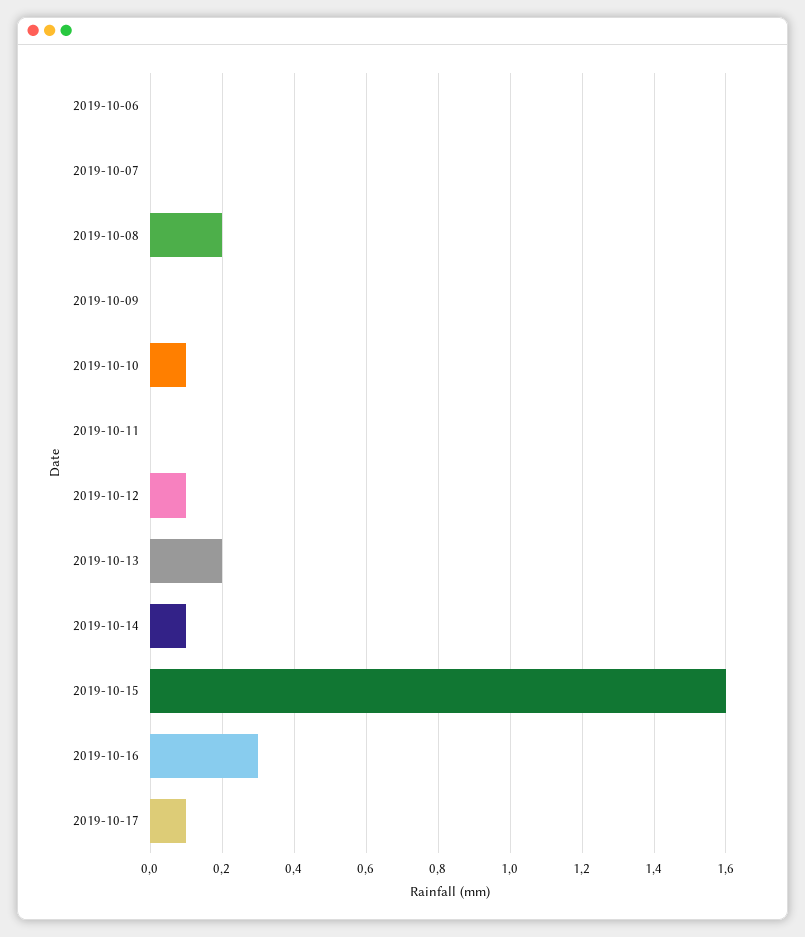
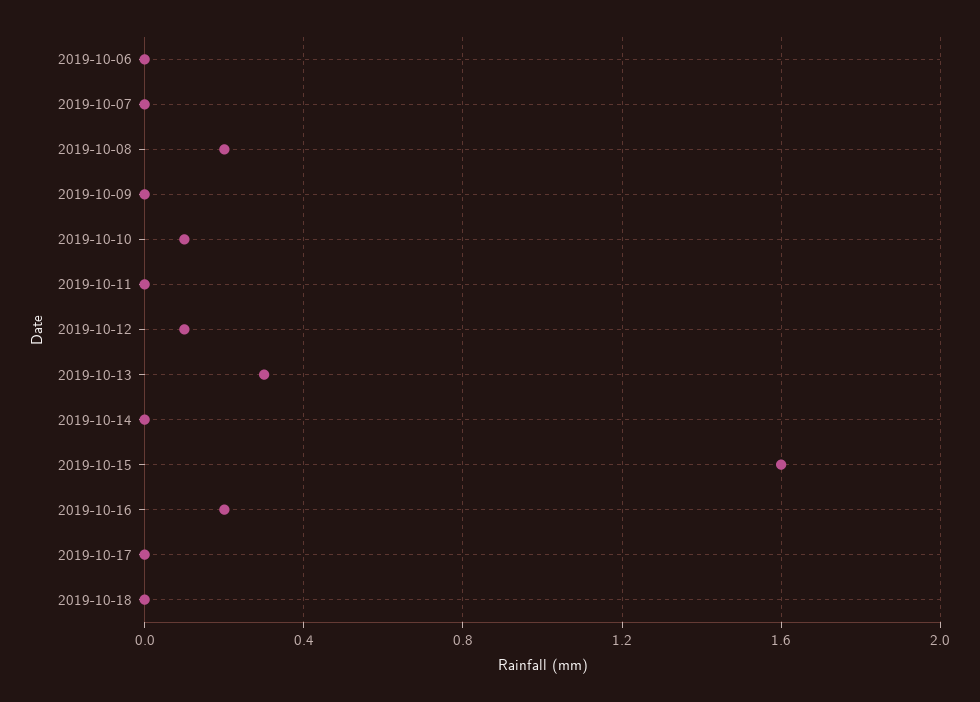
2019-10-13: 0.2 -> 0.3
2019-10-14: 0.1 -> 0
2019-10-16: 0.3 -> 0.2
2019-10-17: 0.1 -> 0
2019-10-18: none -> 0

